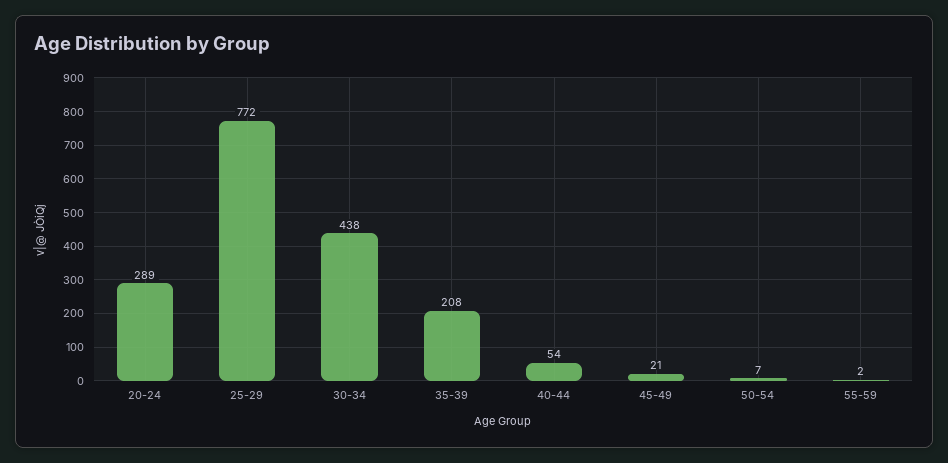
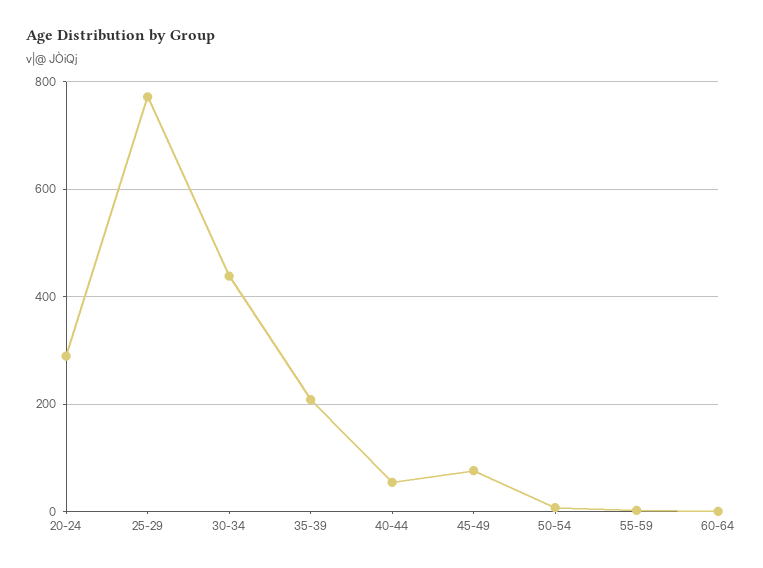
45-49: 21 -> 80
60-64: none -> 0

